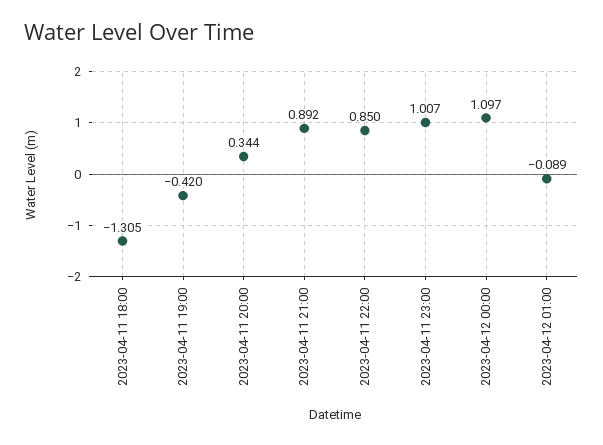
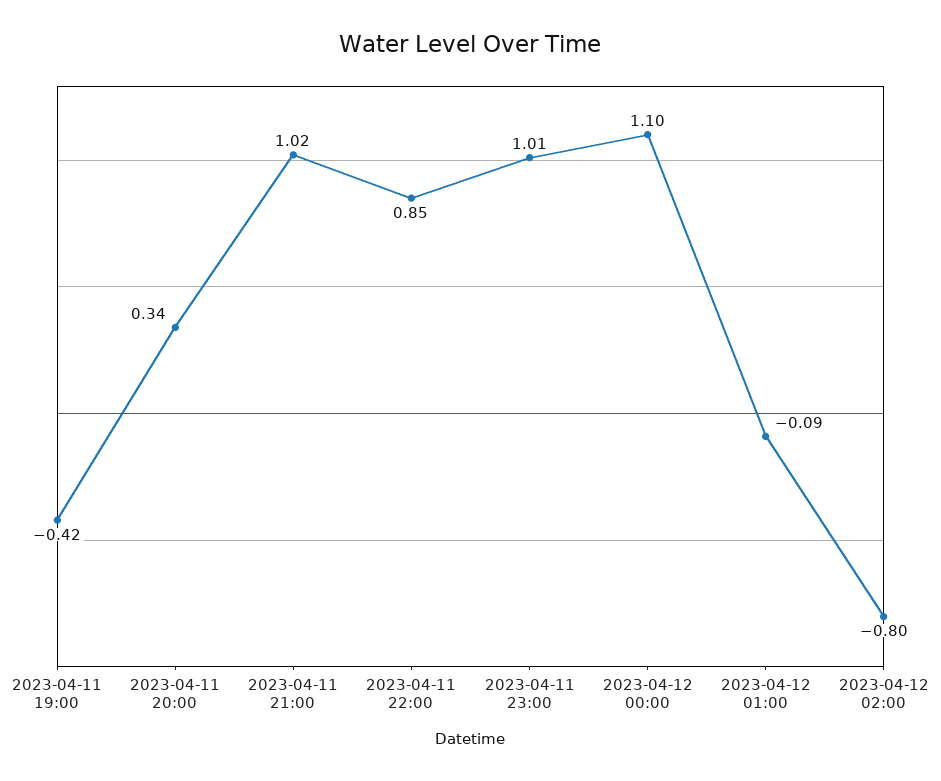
2023-04-11 18:00: -1.305 -> none
2023-04-11 21:00: 0.892 -> 1.02
2023-04-12 02:00: none -> -0.8

